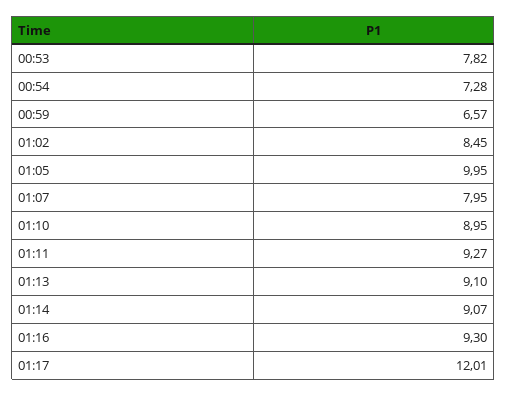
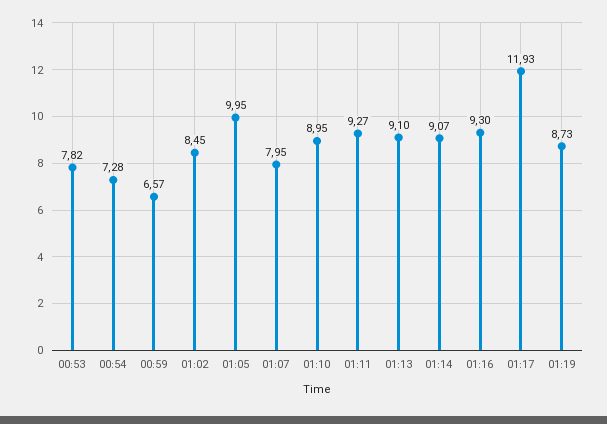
01:17: 12.01 -> 11.93
01:19: none -> 8.73

